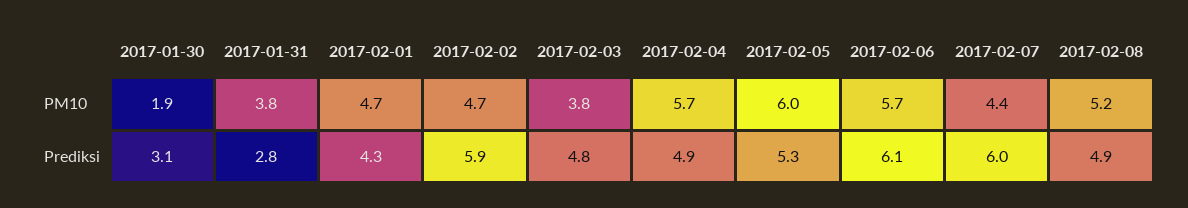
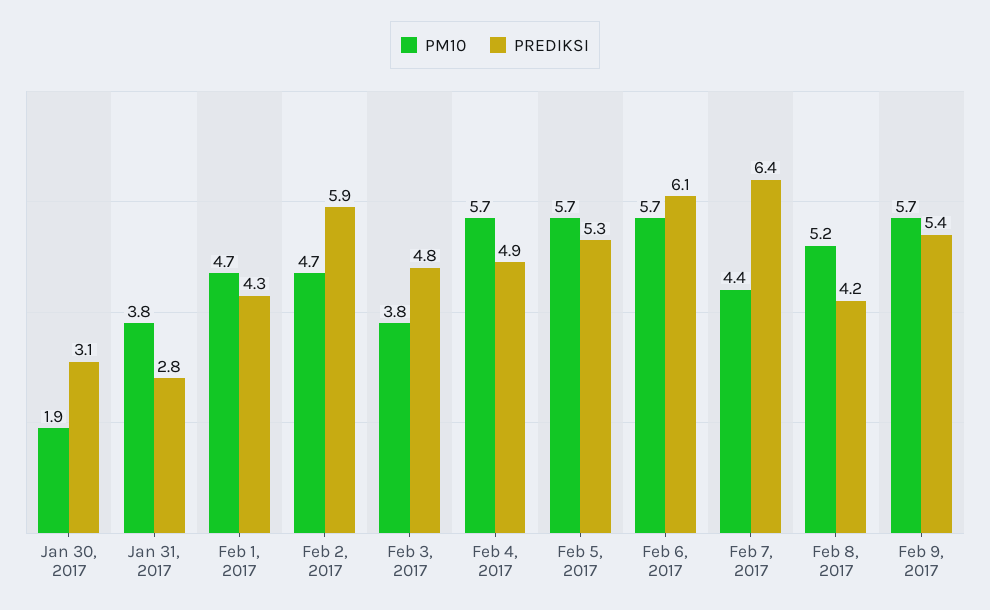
PM10, 2017-02-05: 6 -> 5.7
Prediksi, 2017-02-07: 6 -> 6.4
Prediksi, 2017-02-08: 4.9 -> 4.2
PM10, Feb 9, 2017: none -> 5.7
Prediksi, Feb 9, 2017: none -> 5.4

